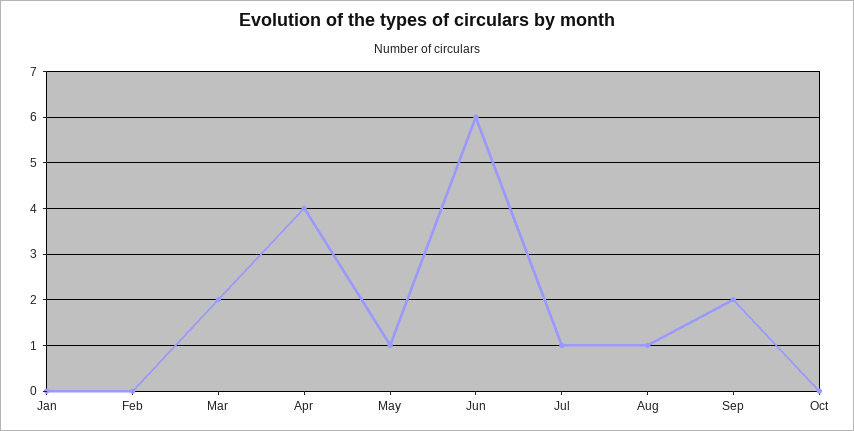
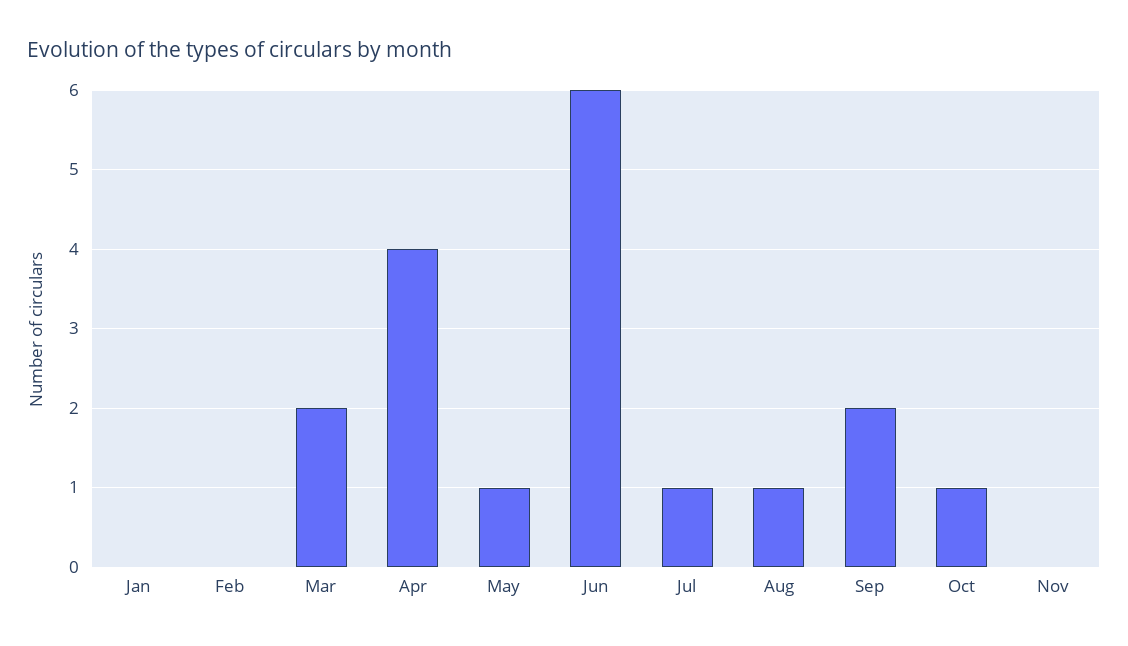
Oct: 0 -> 1
Nov: none -> 0

